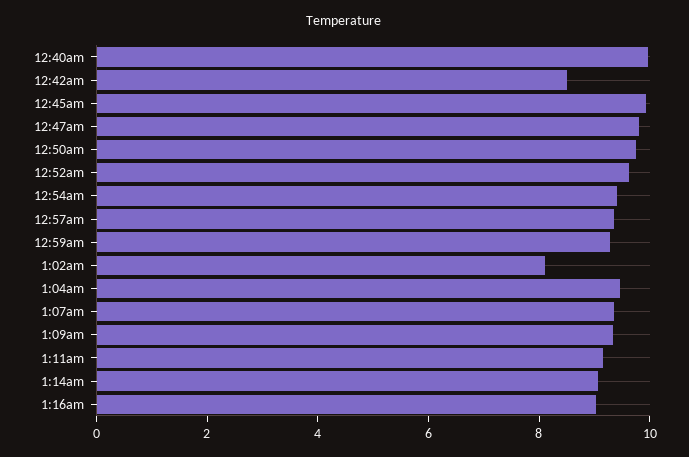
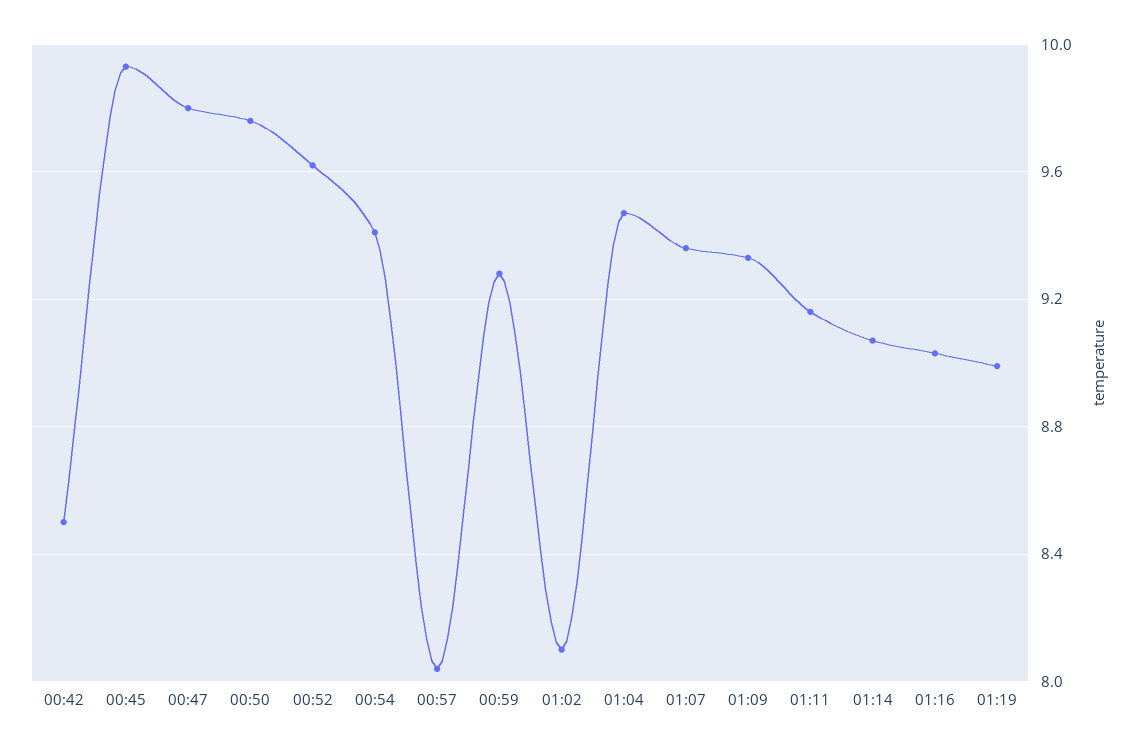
12:40am: 10 -> none
12:57am: 9.5 -> 8.05
01:19: none -> 9

